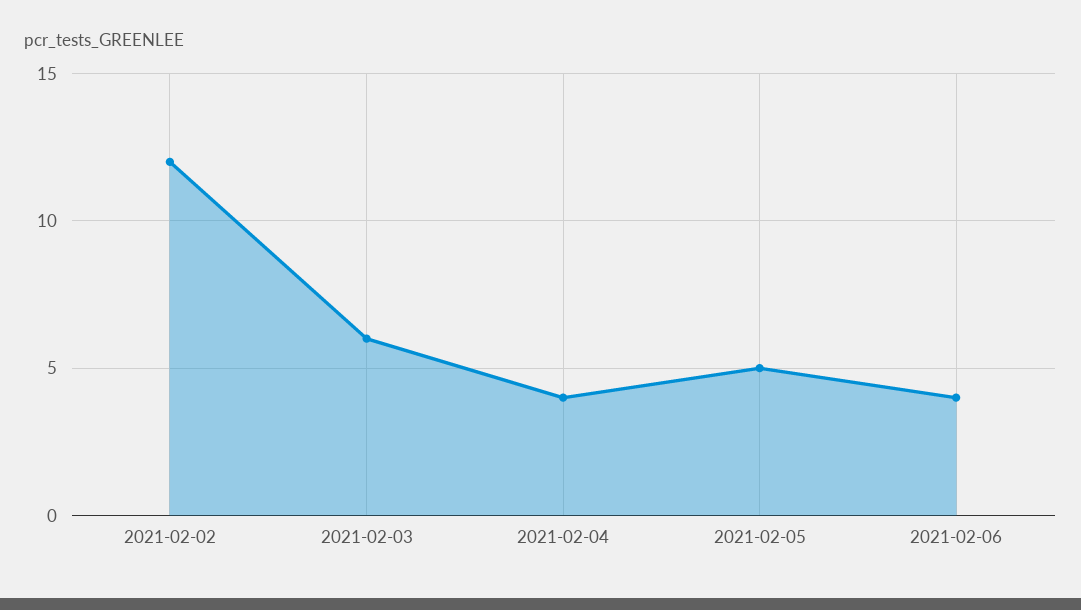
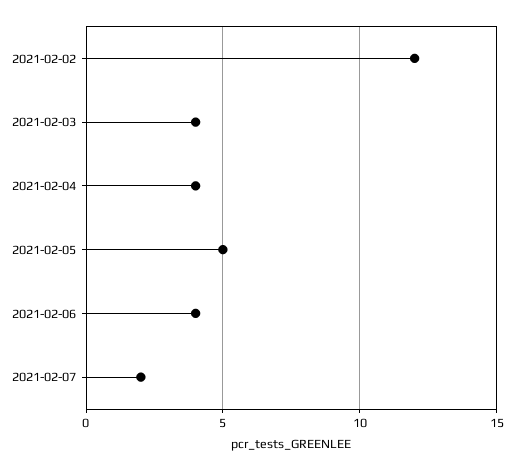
2021-02-03: 6 -> 4
2021-02-07: none -> 2

